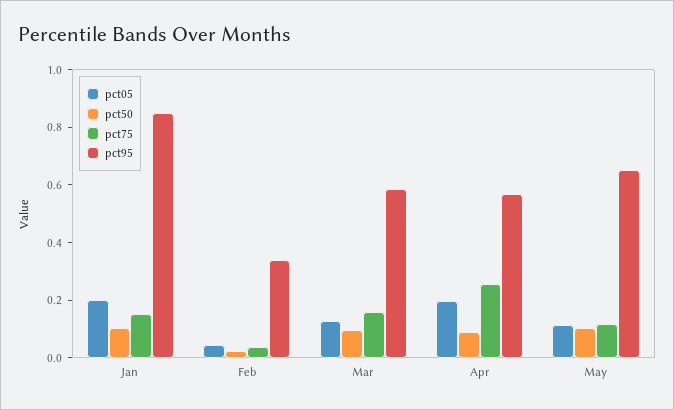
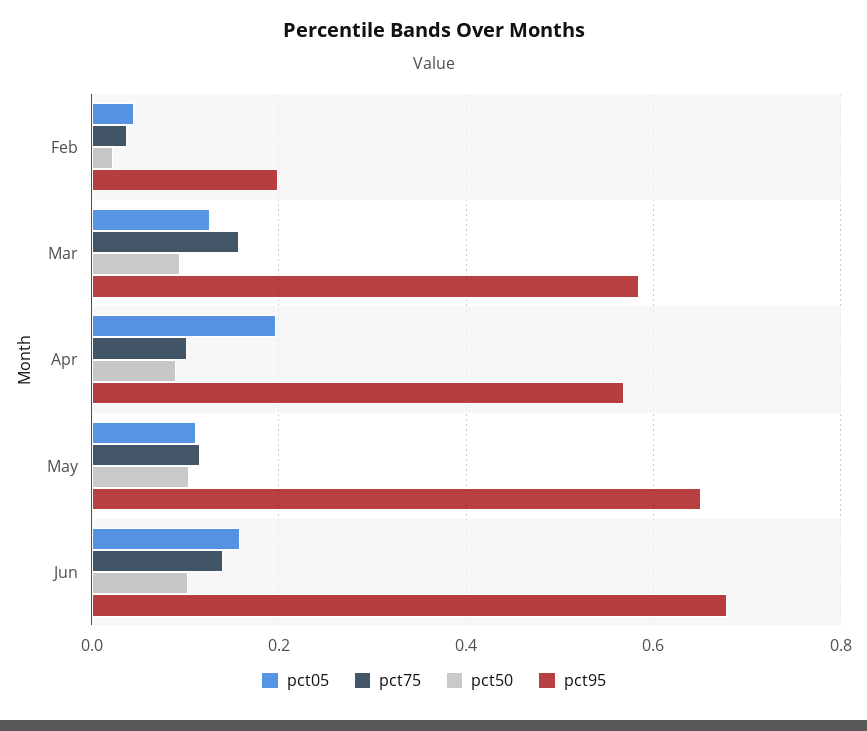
pct05, Jan: 0.2 -> none
pct50, Jan: 0.1 -> none
pct75, Jan: 0.15 -> none
pct95, Jan: 0.85 -> none
pct95, Feb: 0.35 -> 0.2
pct75, Apr: 0.25 -> 0.1
pct05, Jun: none -> 0.16
pct75, Jun: none -> 0.14
pct50, Jun: none -> 0.1
pct95, Jun: none -> 0.68

